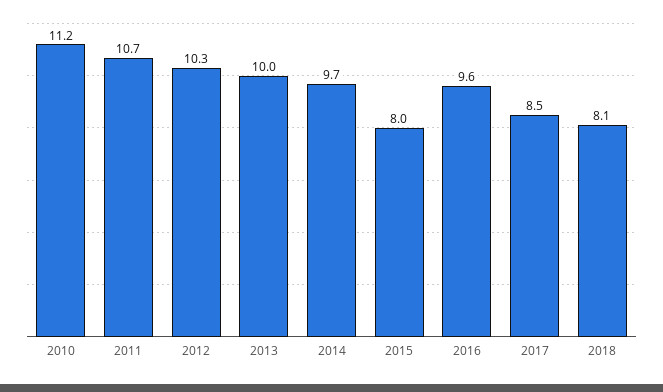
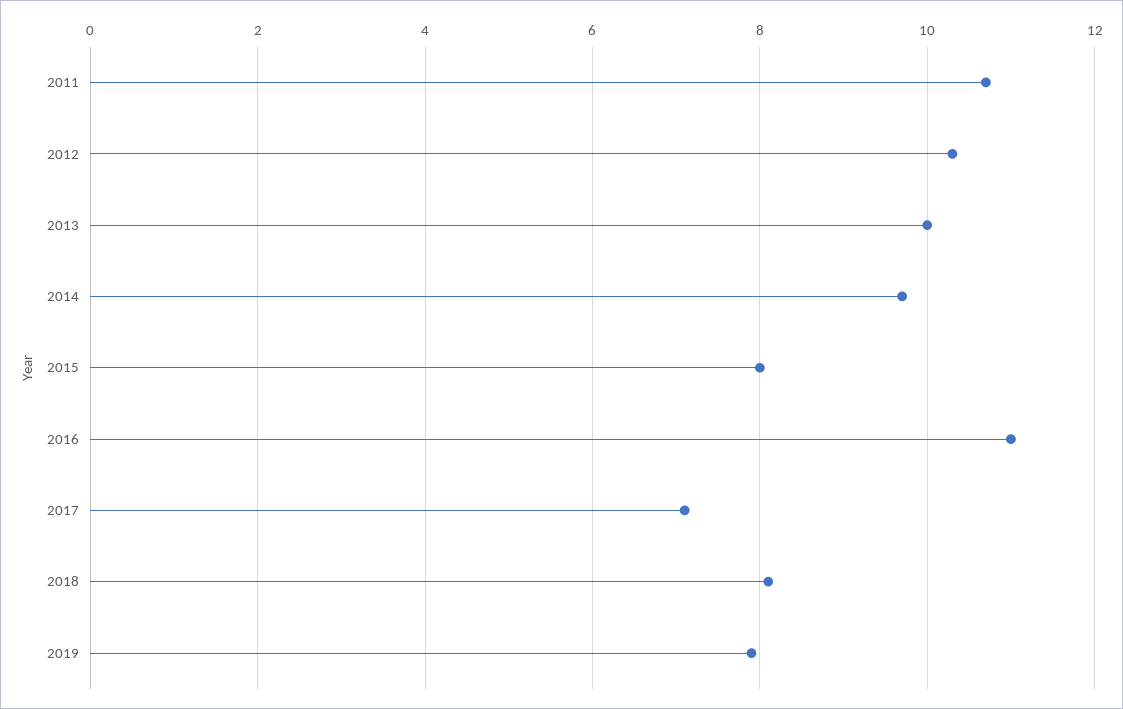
2010: 11.2 -> none
2016: 9.6 -> 11
2017: 8.5 -> 7
2019: none -> 8

